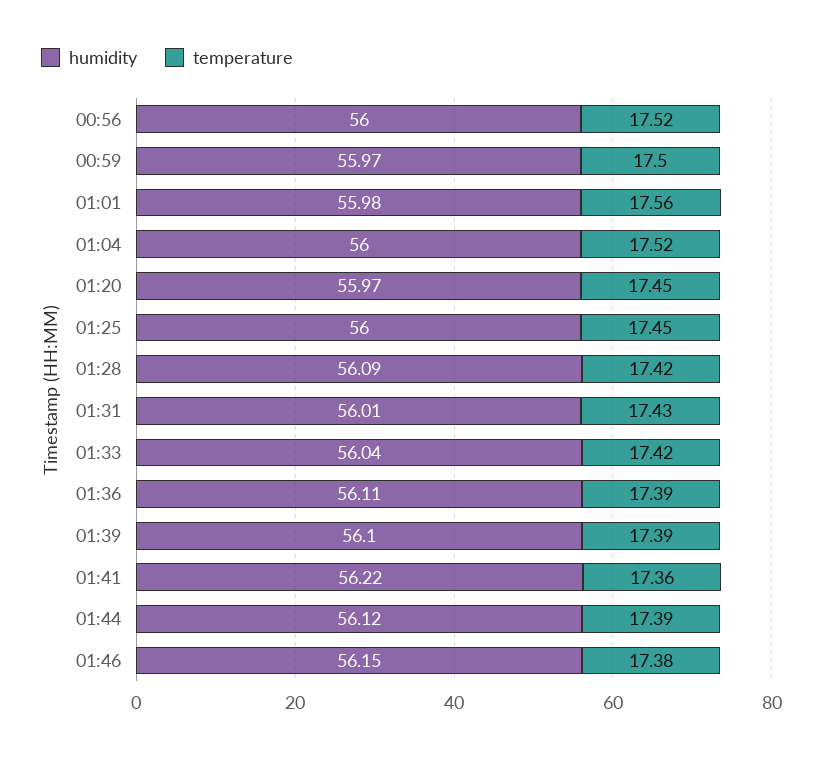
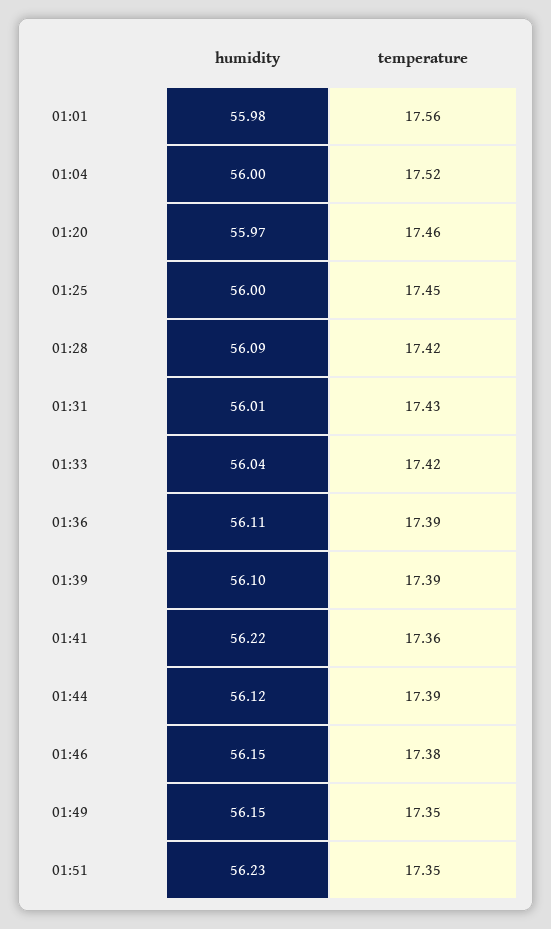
humidity, 00:56: 56 -> none
temperature, 00:56: 17.52 -> none
humidity, 00:59: 55.97 -> none
temperature, 00:59: 17.5 -> none
temperature, 01:20: 17.45 -> 17.46
humidity, 01:49: none -> 56.15
temperature, 01:49: none -> 17.35
humidity, 01:51: none -> 56.23
temperature, 01:51: none -> 17.35

